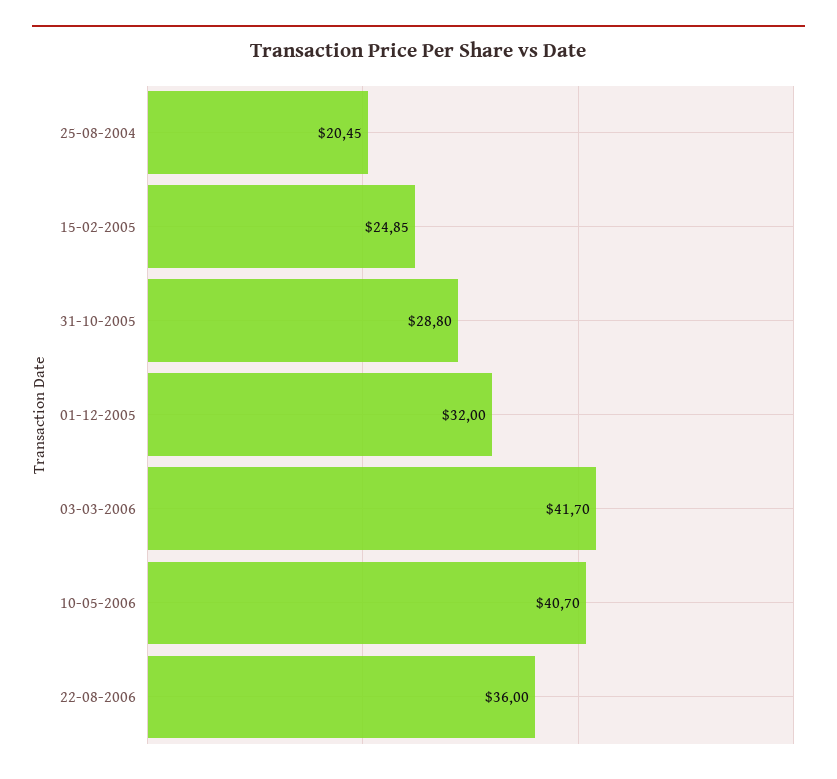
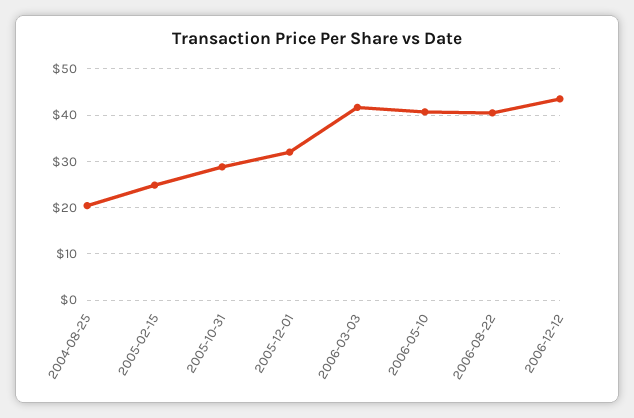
22-08-2006: 36 -> 40
2006-12-12: none -> 44

